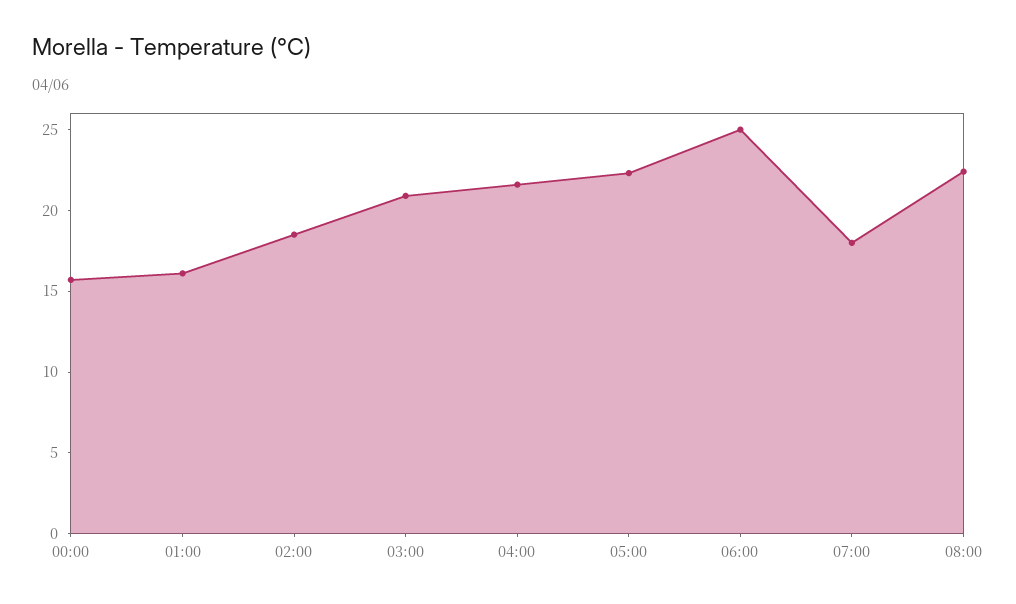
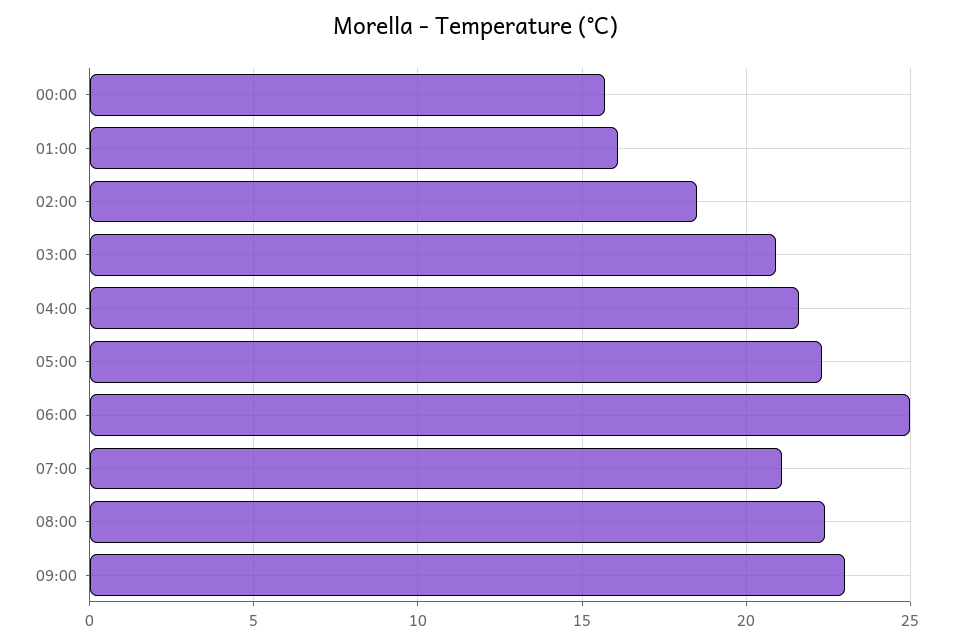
07:00: 18 -> 21
09:00: none -> 23

